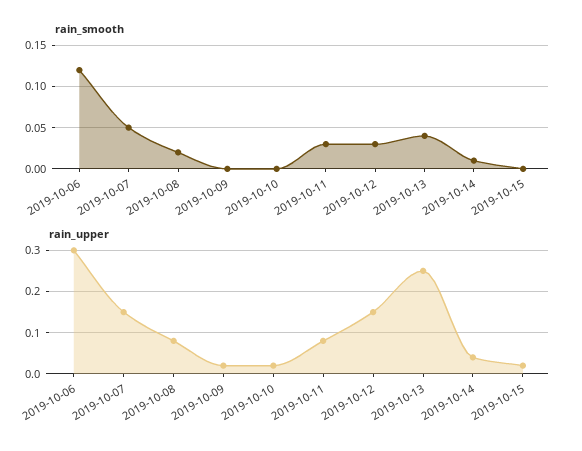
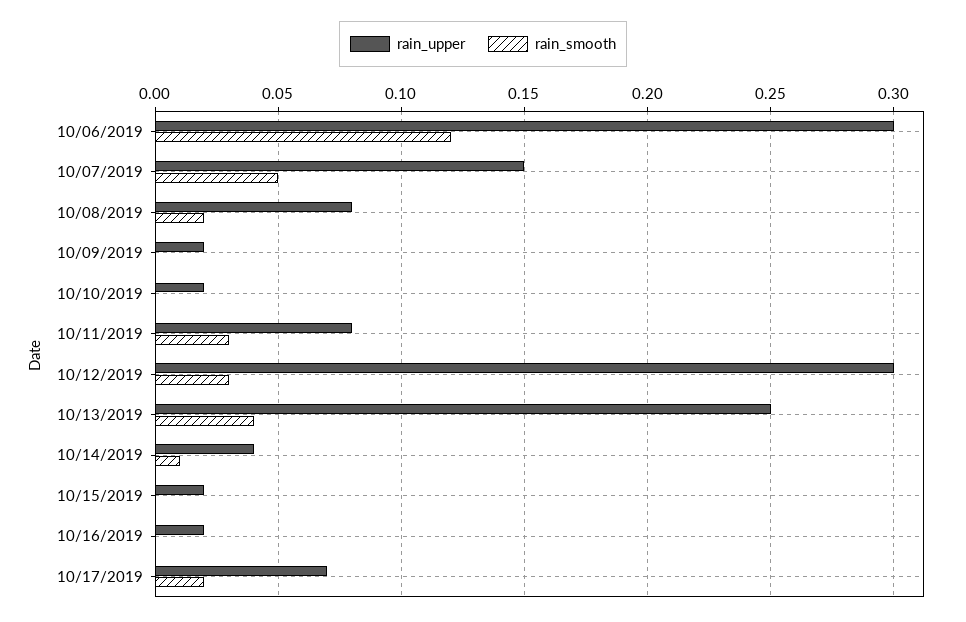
rain_upper, 2019-10-12: 0.15 -> 0.3
rain_upper, 10/16/2019: none -> 0.02
rain_smooth, 10/16/2019: none -> 0
rain_upper, 10/17/2019: none -> 0.07
rain_smooth, 10/17/2019: none -> 0.02

